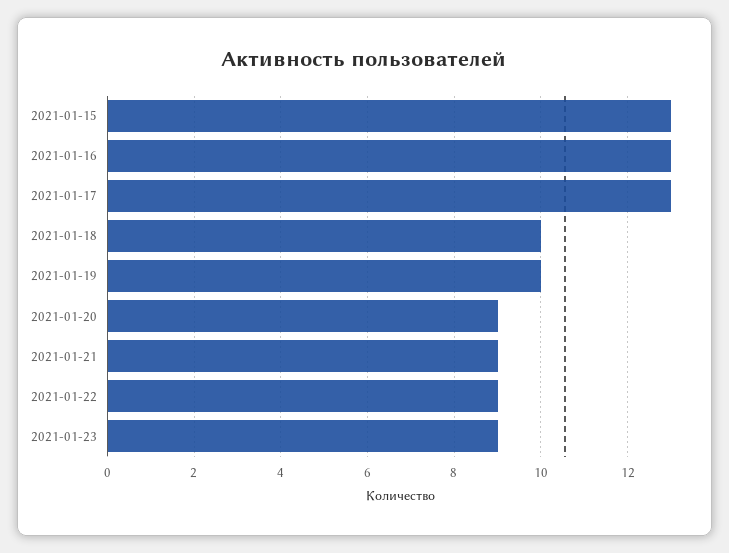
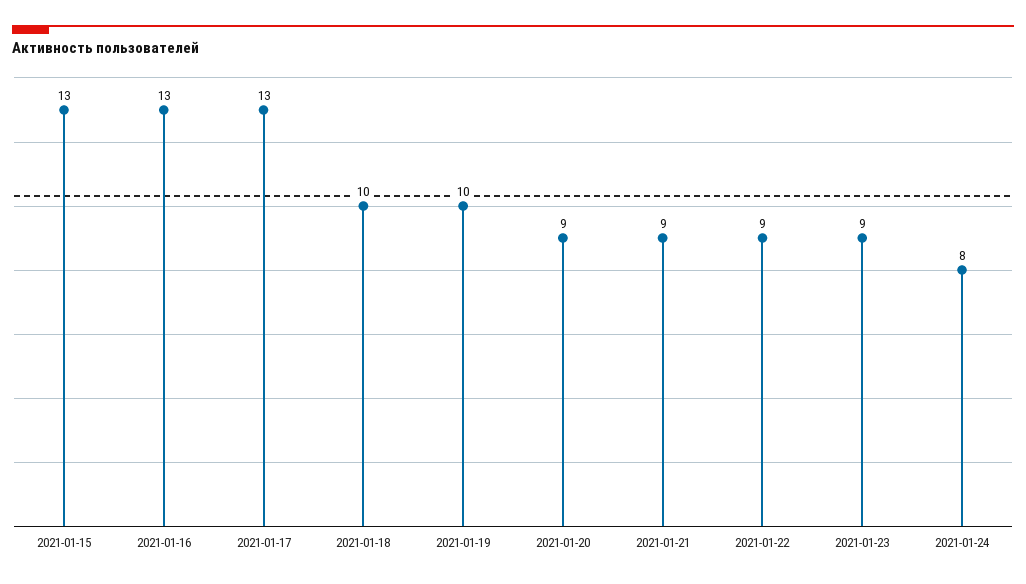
2021-01-24: none -> 8

